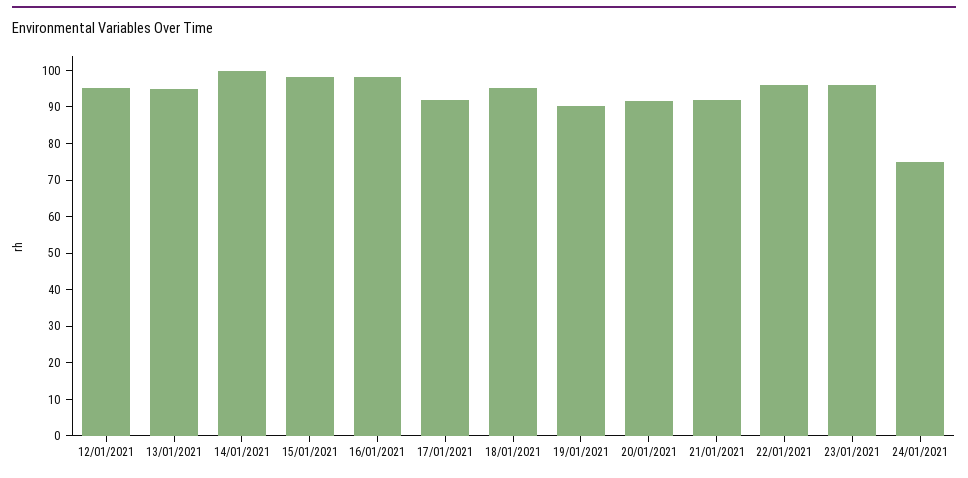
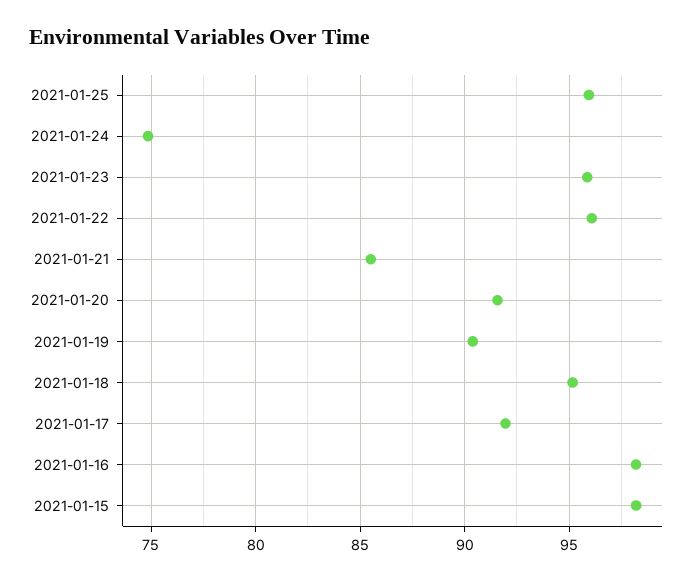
12/01/2021: 95 -> none
13/01/2021: 95 -> none
14/01/2021: 100 -> none
21/01/2021: 92.5 -> 85.5
2021-01-25: none -> 96

